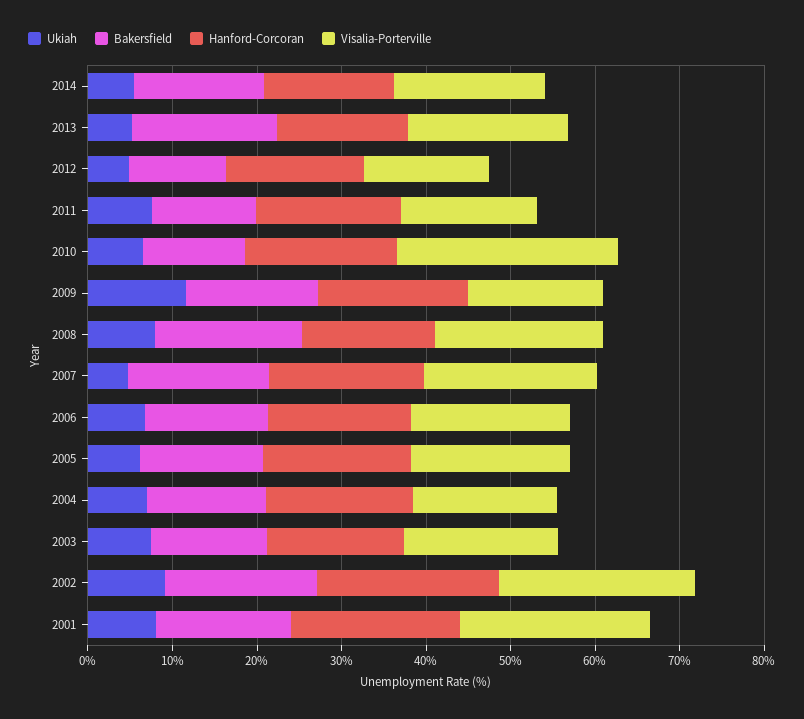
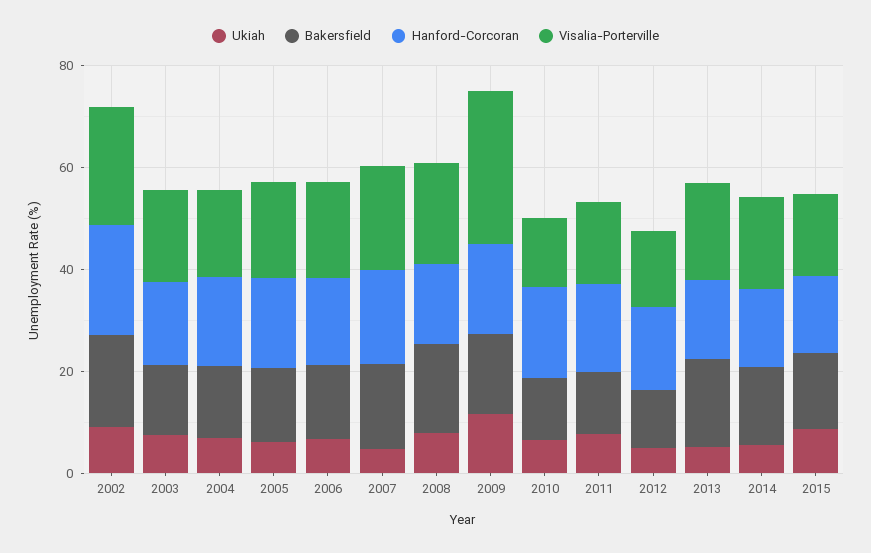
Visalia-Porterville, 2010: 26 -> 15
Visalia-Porterville, 2009: 16 -> 30
Ukiah, 2001: 8 -> none
Bakersfield, 2001: 16 -> none
Hanford-Corcoran, 2001: 20 -> none
Visalia-Porterville, 2001: 22 -> none
Ukiah, 2015: none -> 10
Bakersfield, 2015: none -> 15
Hanford-Corcoran, 2015: none -> 15
Visalia-Porterville, 2015: none -> 15

